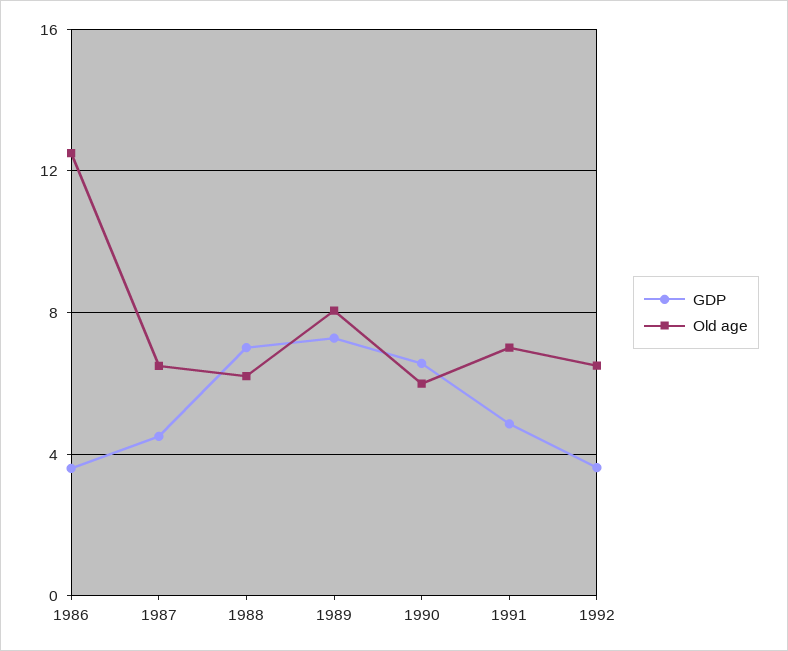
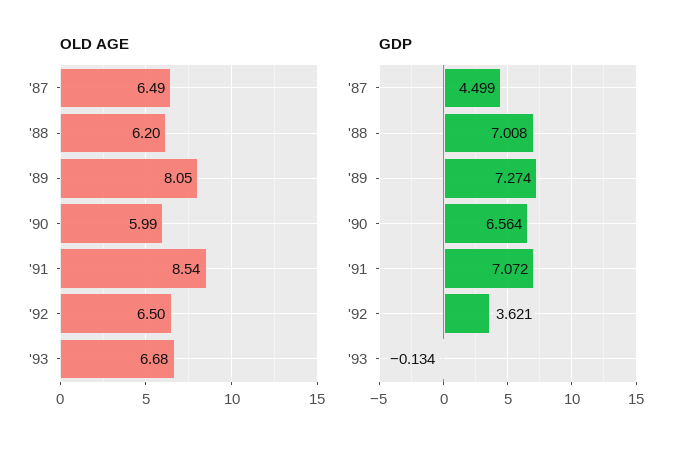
GDP, 1986: 3.5 -> none
Old age, 1986: 12.5 -> none
GDP, 1991: 5 -> 7.072
Old age, 1991: 7 -> 8.54
Old age, '93: none -> 6.68
GDP, '93: none -> -0.134

